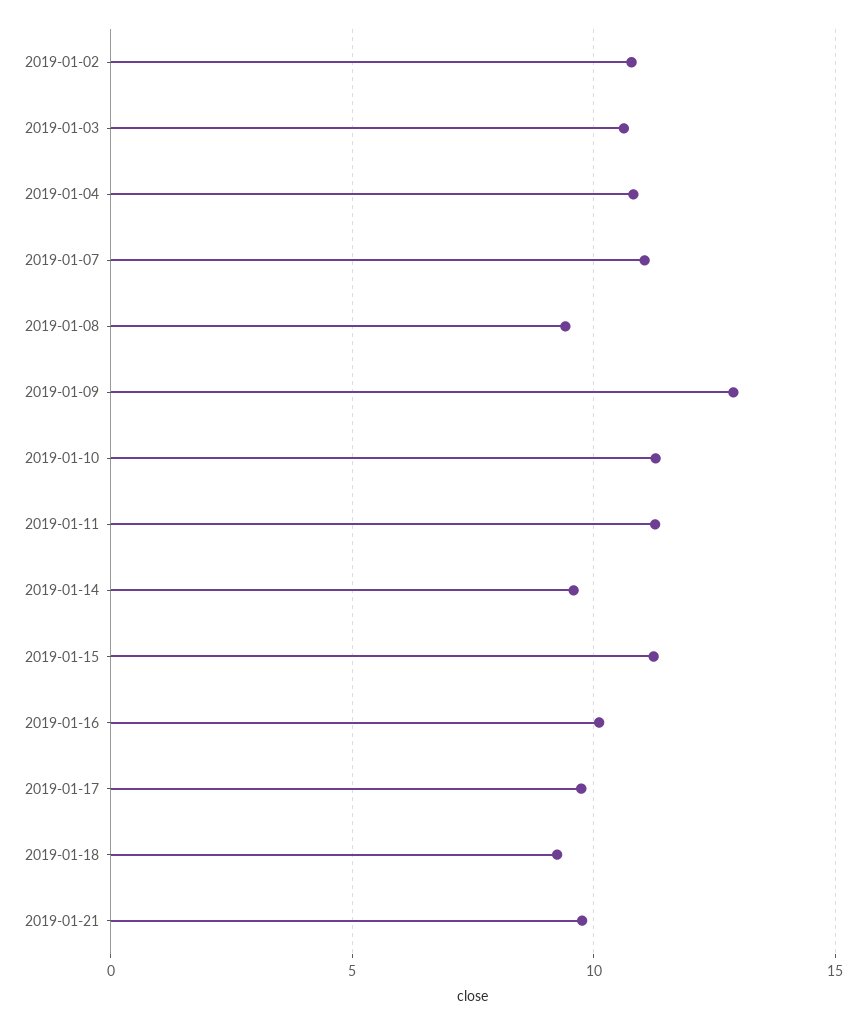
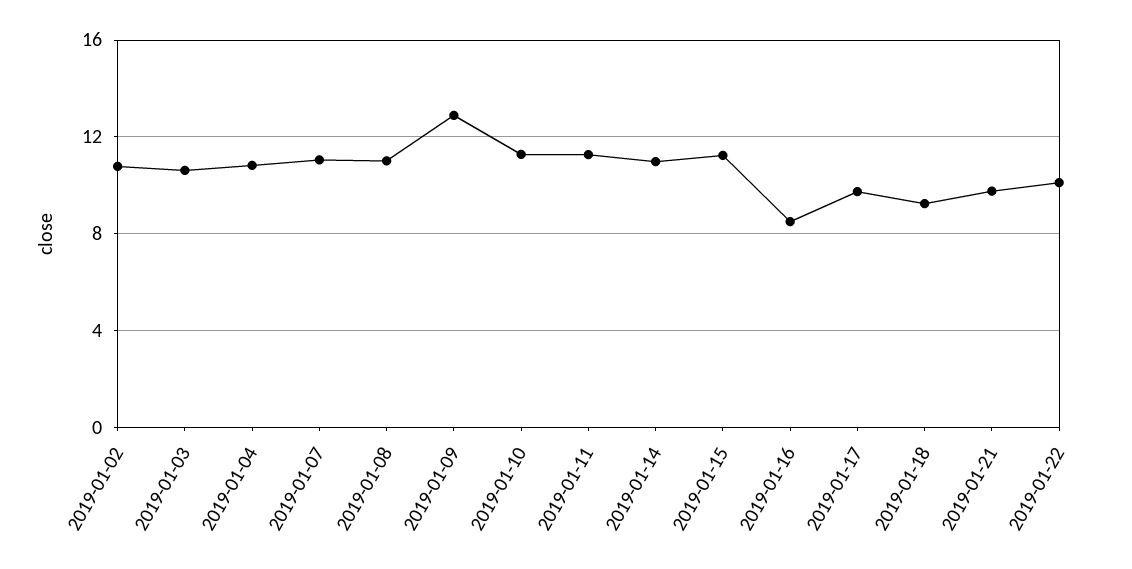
2019-01-08: 9.5 -> 11
2019-01-14: 9.5 -> 11
2019-01-16: 10 -> 8.5
2019-01-22: none -> 10

